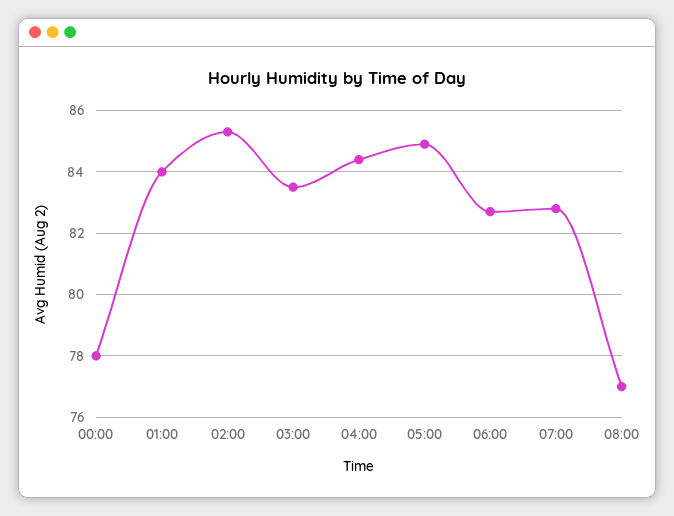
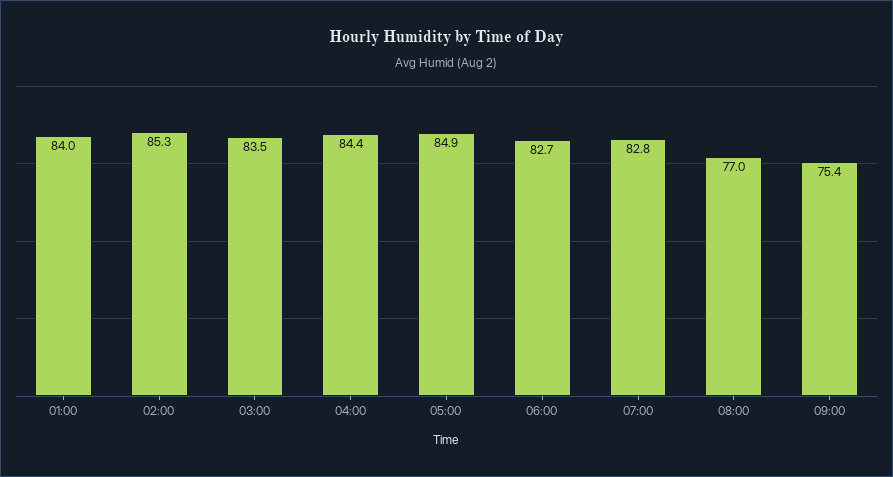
00:00: 78 -> none
09:00: none -> 75.4

